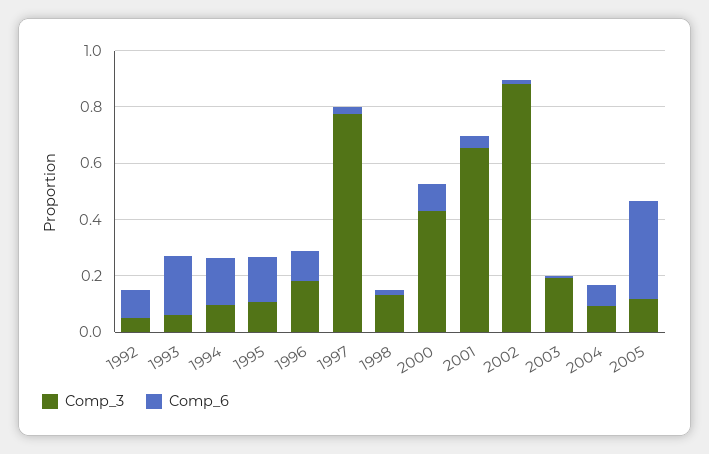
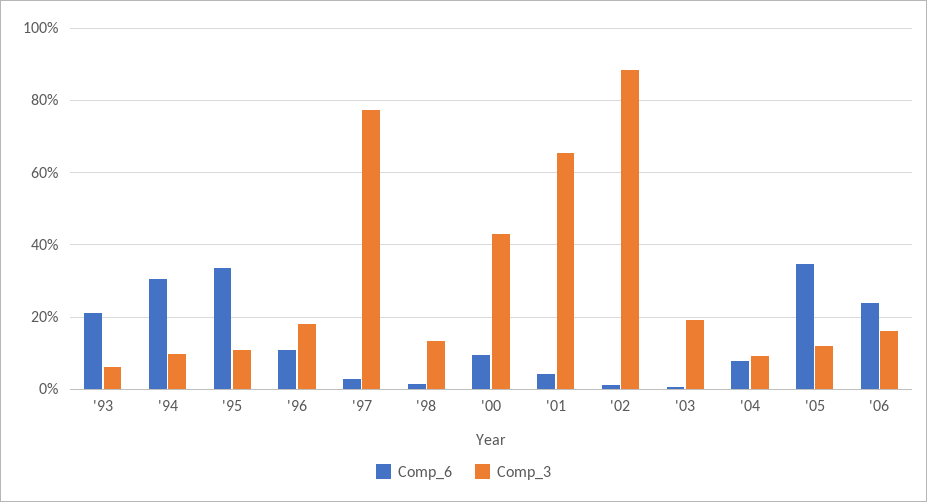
Comp_3, 1992: 0.05 -> none
Comp_6, 1992: 0.1 -> none
Comp_6, 1994: 0.15 -> 0.3
Comp_6, 1995: 0.15 -> 0.34
Comp_6, '06: none -> 0.24
Comp_3, '06: none -> 0.16

